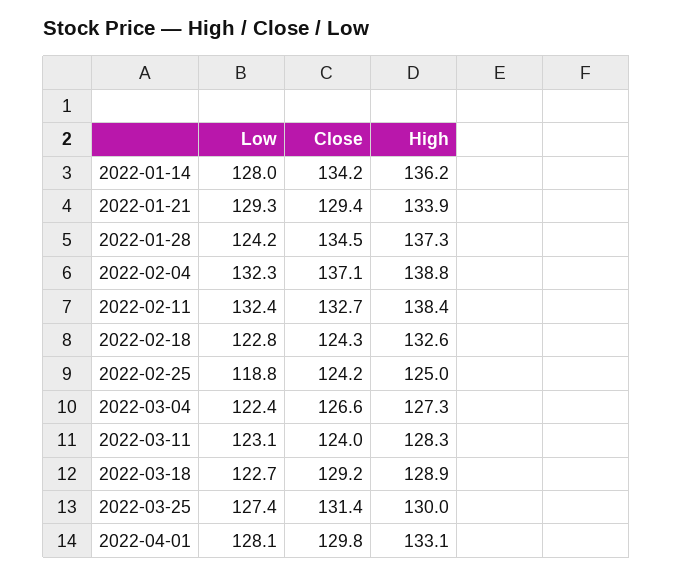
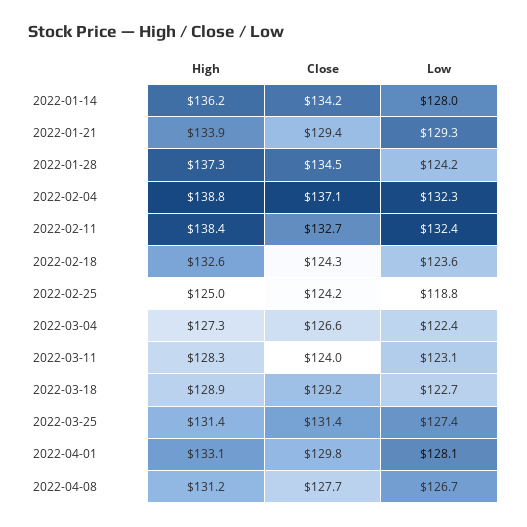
Low, 2022-02-18: 122.8 -> 123.6
High, 2022-03-25: 130 -> 131.4
High, 2022-04-08: none -> 131.2
Close, 2022-04-08: none -> 127.7
Low, 2022-04-08: none -> 126.7

